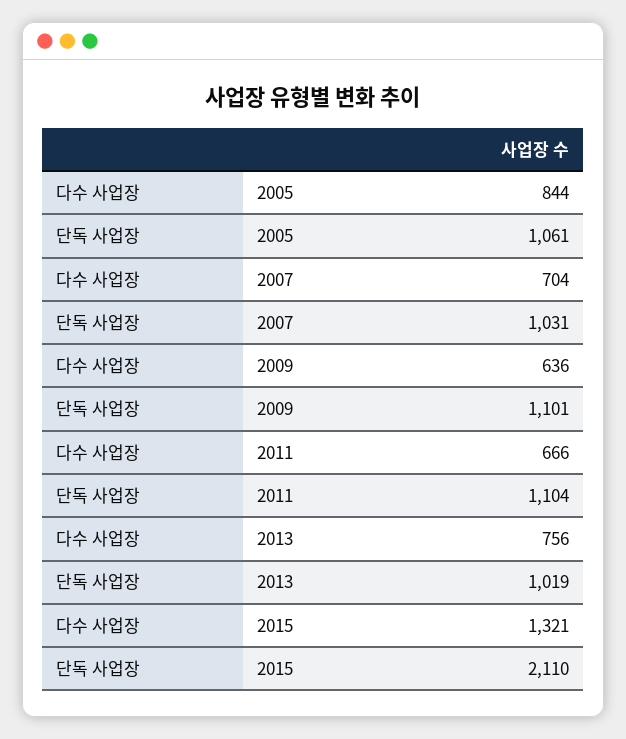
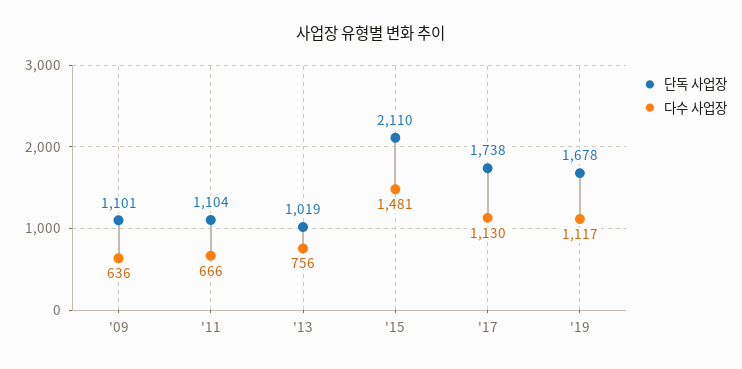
다수 사업장, 2005: 844 -> none
단독 사업장, 2005: 1061 -> none
다수 사업장, 2007: 704 -> none
단독 사업장, 2007: 1031 -> none
다수 사업장, 2015: 1321 -> 1481
단독 사업장, '17: none -> 1738
다수 사업장, '17: none -> 1130
단독 사업장, '19: none -> 1678
다수 사업장, '19: none -> 1117

